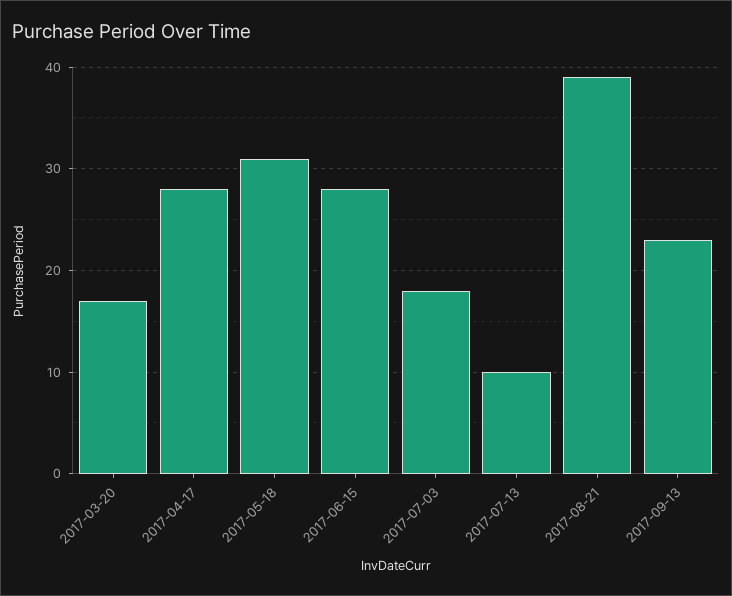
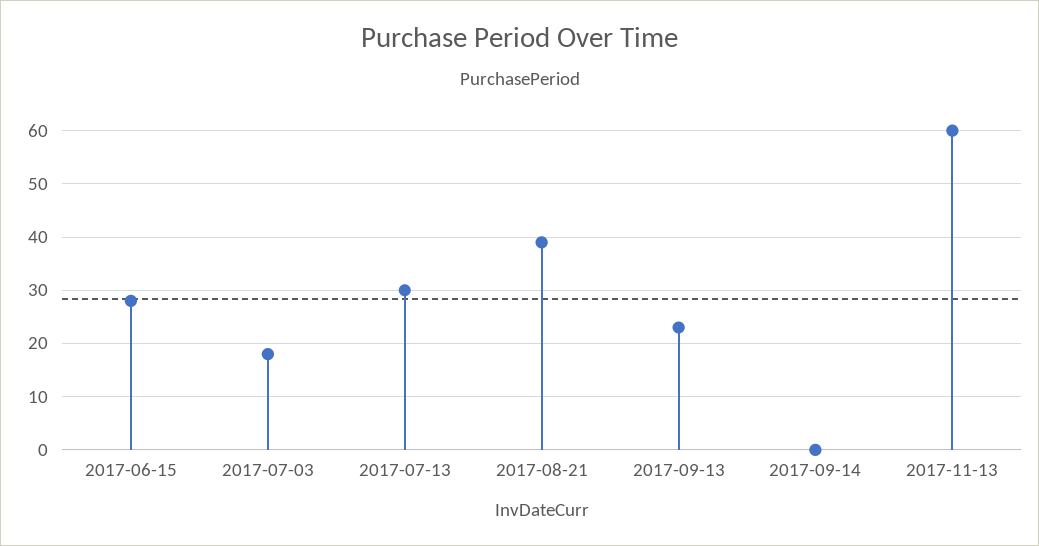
2017-03-20: 17 -> none
2017-04-17: 28 -> none
2017-05-18: 31 -> none
2017-07-13: 10 -> 30
2017-09-14: none -> 0
2017-11-13: none -> 60

